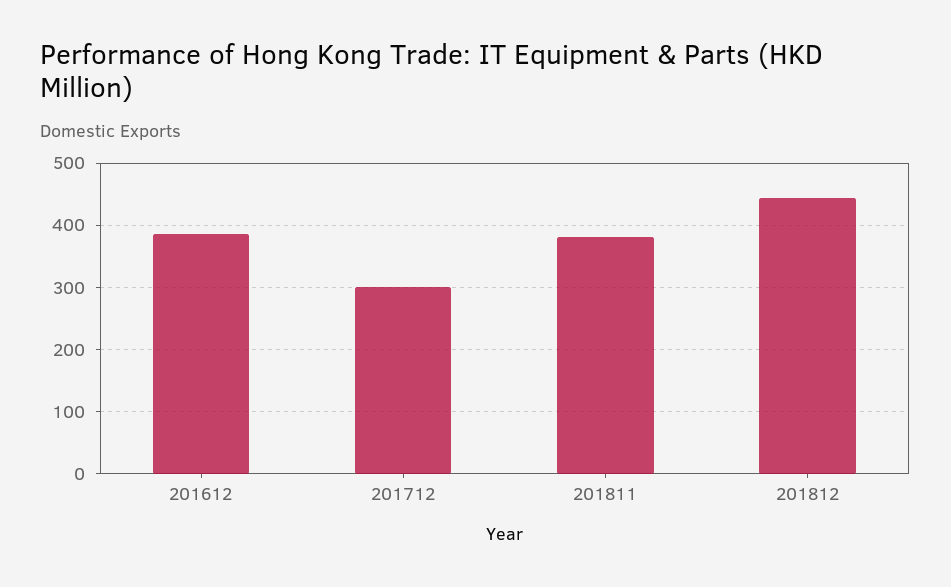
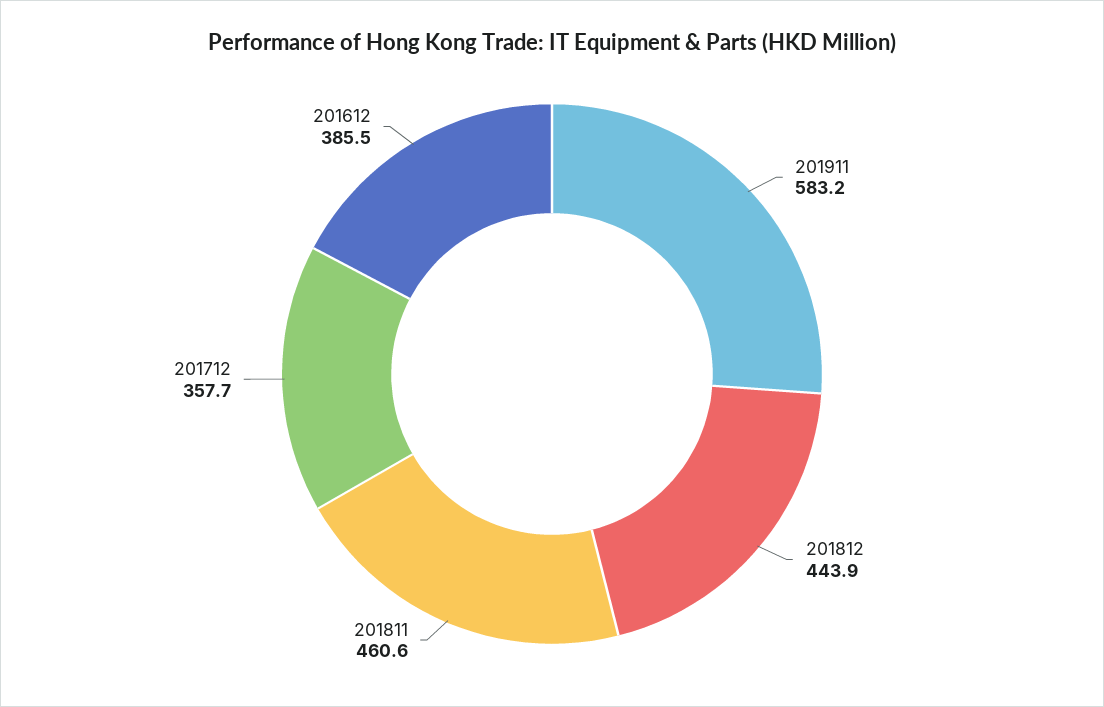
201712: 300 -> 357.7
201811: 380 -> 460.6
201911: none -> 583.2

